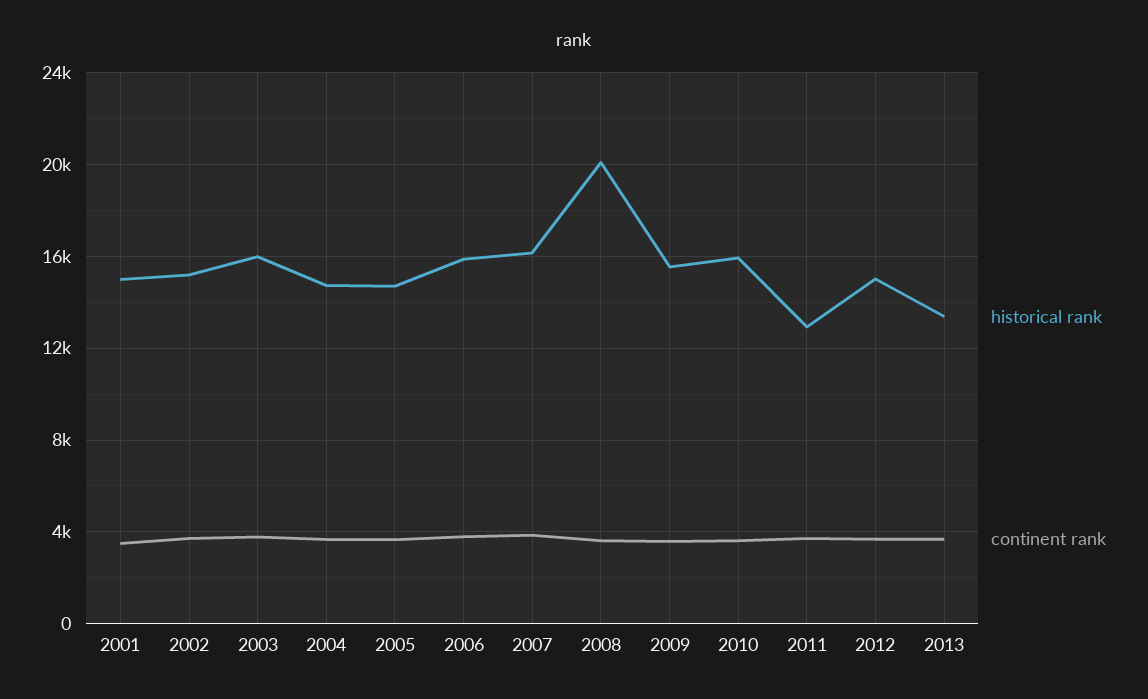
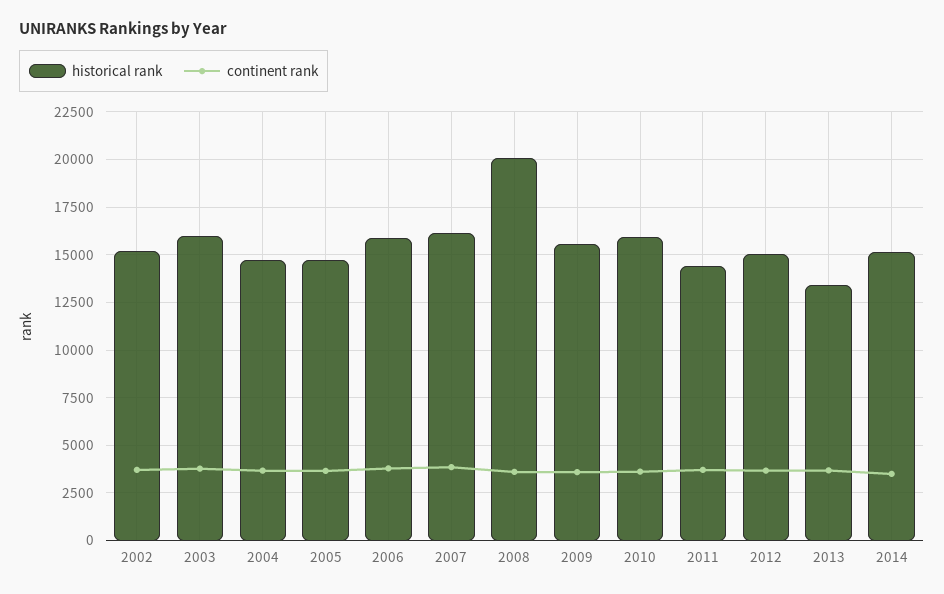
historical rank, 2001: 15000 -> none
continent rank, 2001: 3500 -> none
historical rank, 2011: 13000 -> 14500
historical rank, 2014: none -> 15000
continent rank, 2014: none -> 3500

